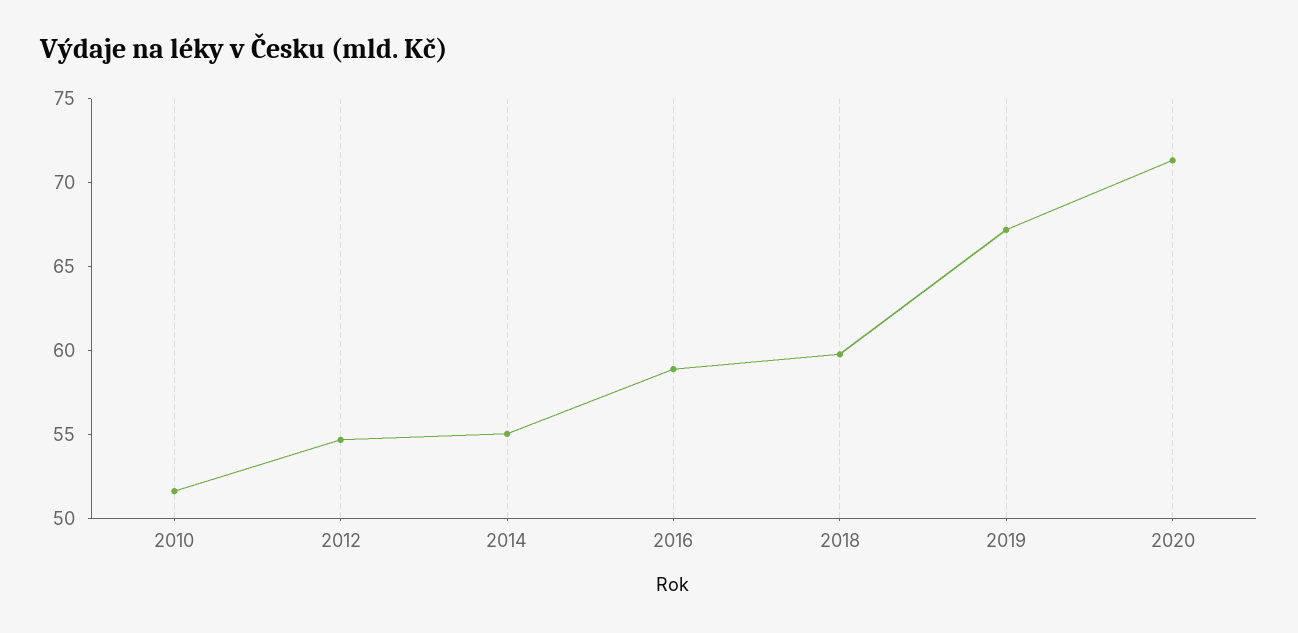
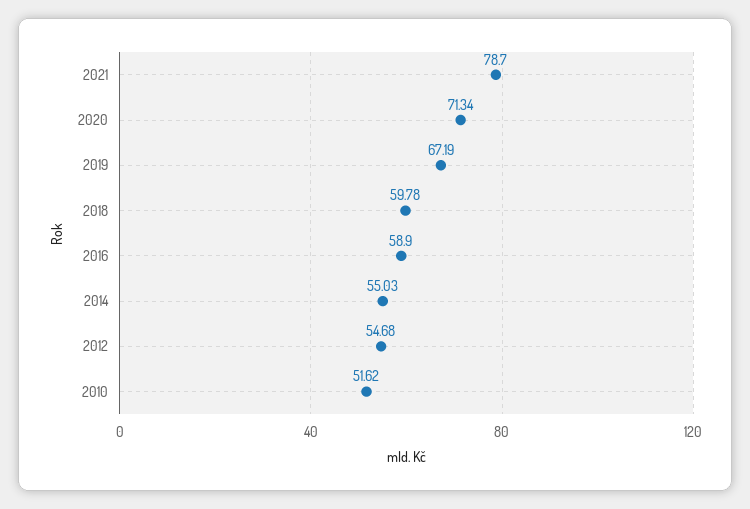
2021: none -> 78.7

